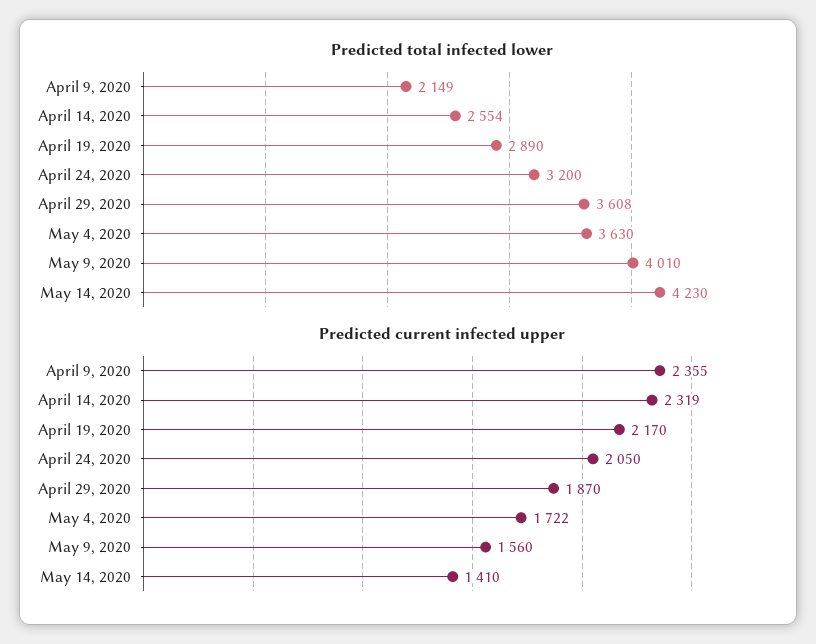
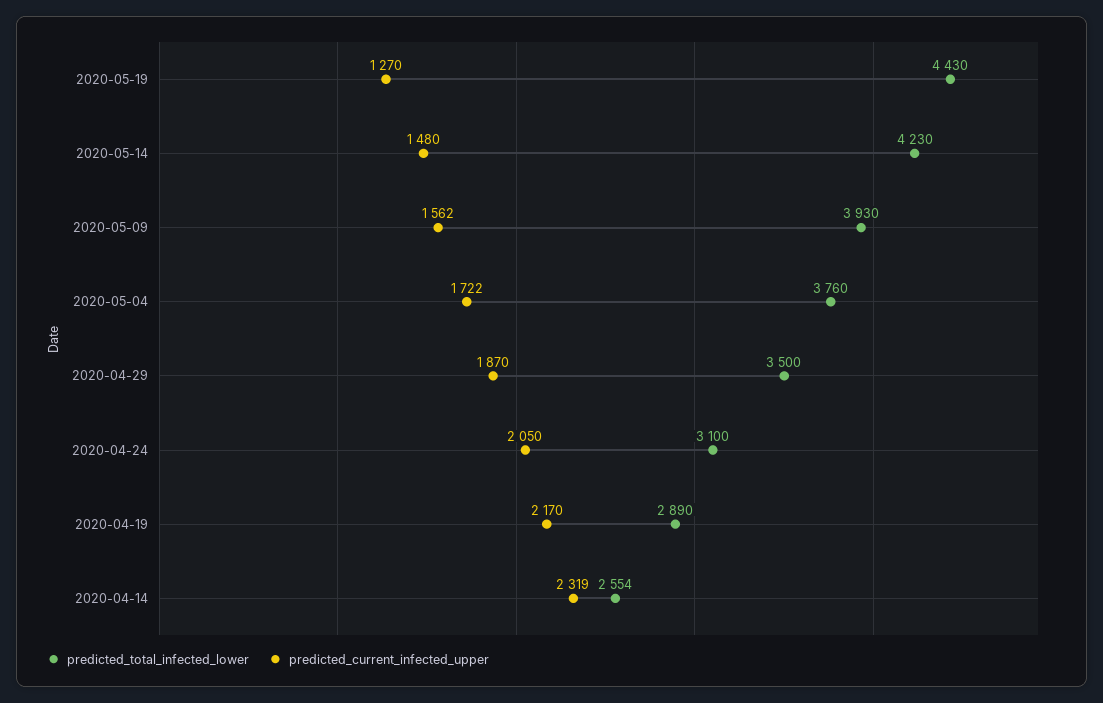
Predicted total infected lower, April 9, 2020: 2149 -> none
Predicted total infected lower, April 24, 2020: 3200 -> 3100
Predicted total infected lower, April 29, 2020: 3608 -> 3500
Predicted total infected lower, May 4, 2020: 3630 -> 3760
Predicted total infected lower, May 9, 2020: 4010 -> 3930
Predicted current infected upper, April 9, 2020: 2355 -> none
Predicted current infected upper, May 9, 2020: 1560 -> 1562
Predicted current infected upper, May 14, 2020: 1410 -> 1480
Predicted total infected lower, 2020-05-19: none -> 4430
Predicted current infected upper, 2020-05-19: none -> 1270

